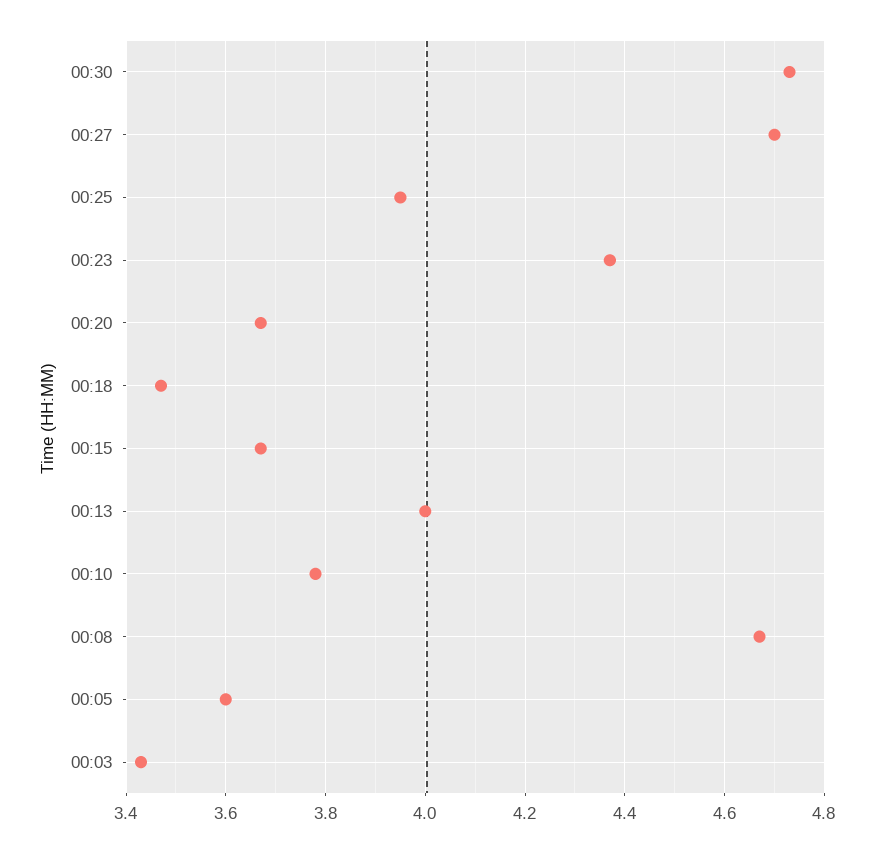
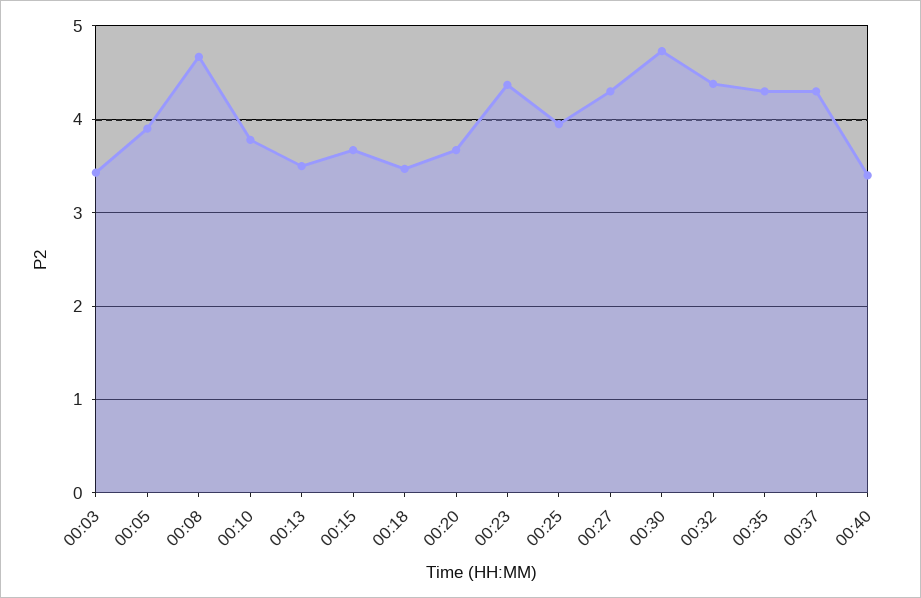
00:27: 4.7 -> 4.3
00:13: 4 -> 3.5
00:05: 3.6 -> 3.9
00:32: none -> 4.4
00:35: none -> 4.3
00:37: none -> 4.3
00:40: none -> 3.4

